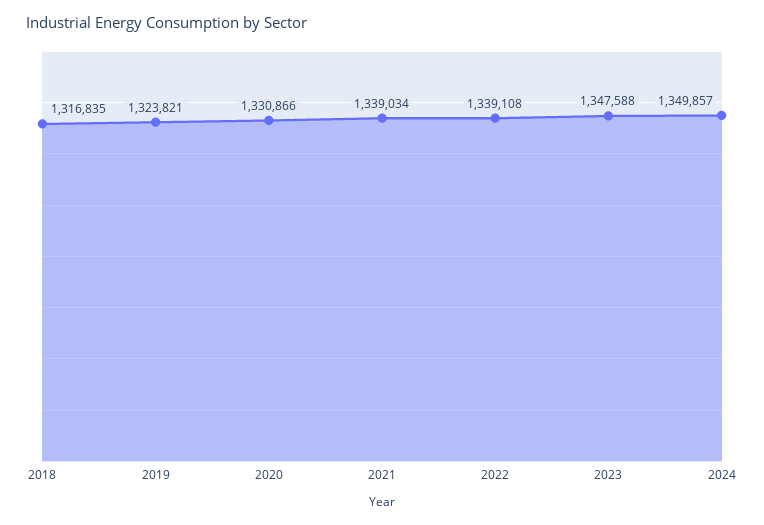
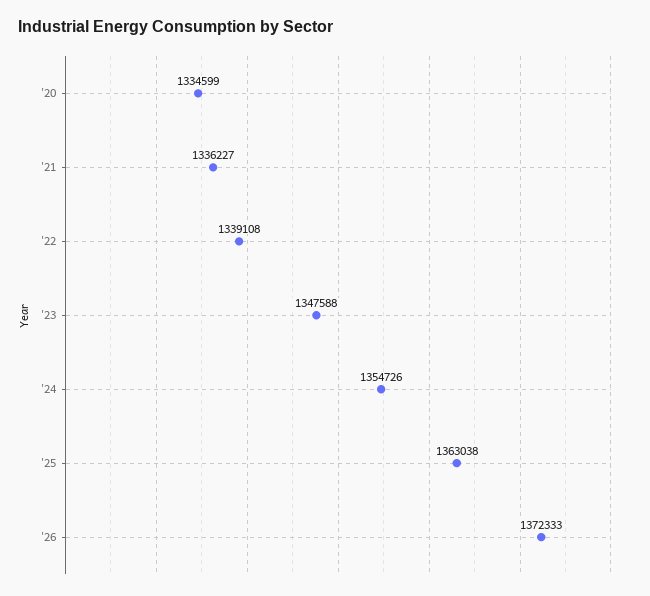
2018: 1316835 -> none
2019: 1323821 -> none
2020: 1330866 -> 1334599
2021: 1339034 -> 1336227
2024: 1349857 -> 1354726
'25: none -> 1363038
'26: none -> 1372333

